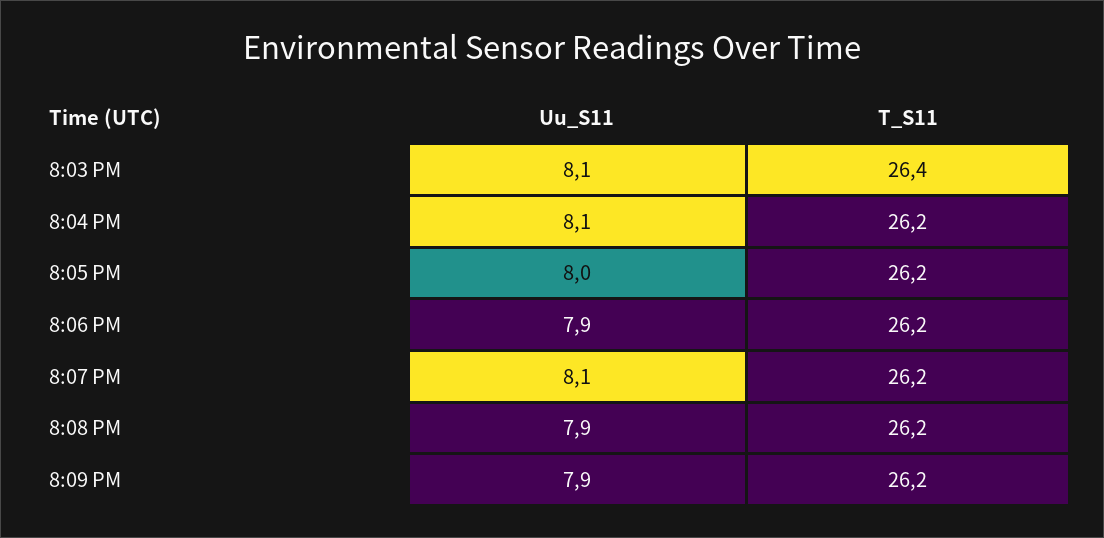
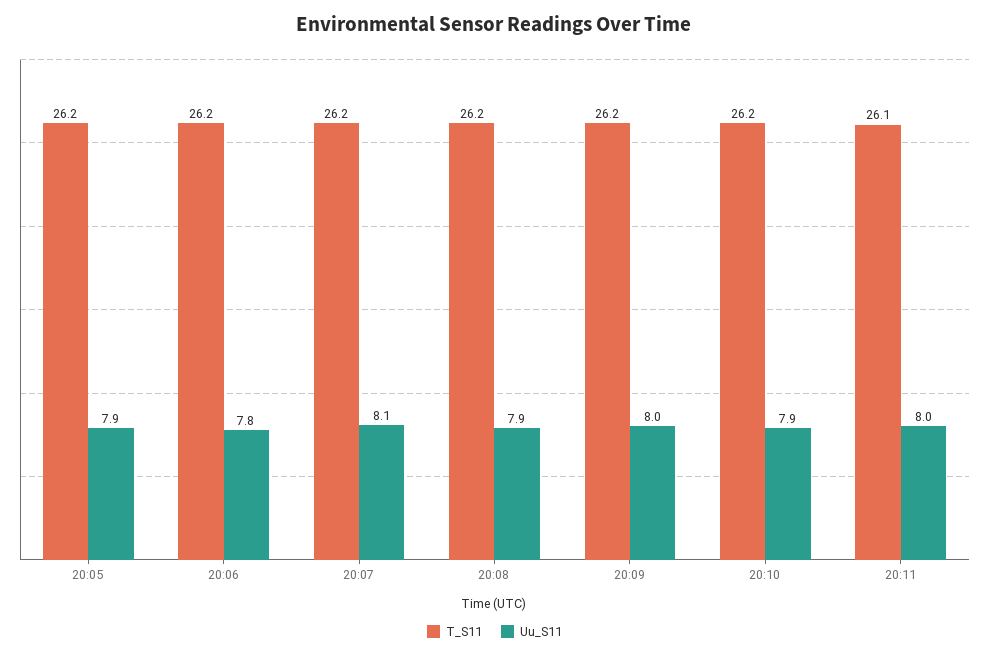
Uu_S11, 8:03 PM: 8.1 -> none
T_S11, 8:03 PM: 26.4 -> none
Uu_S11, 8:04 PM: 8.1 -> none
T_S11, 8:04 PM: 26.2 -> none
Uu_S11, 8:05 PM: 8 -> 7.9
Uu_S11, 8:06 PM: 7.9 -> 7.8
Uu_S11, 8:09 PM: 7.9 -> 8
T_S11, 20:10: none -> 26.2
Uu_S11, 20:10: none -> 7.9
T_S11, 20:11: none -> 26.1
Uu_S11, 20:11: none -> 8

